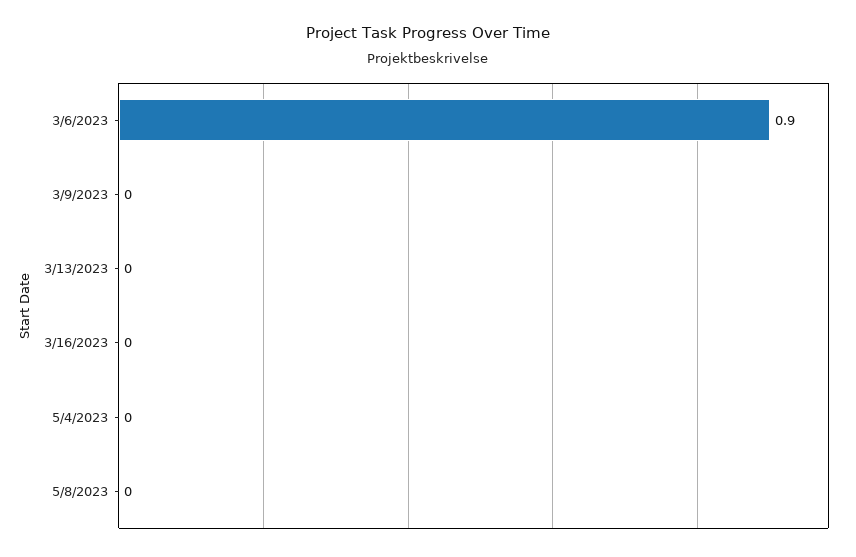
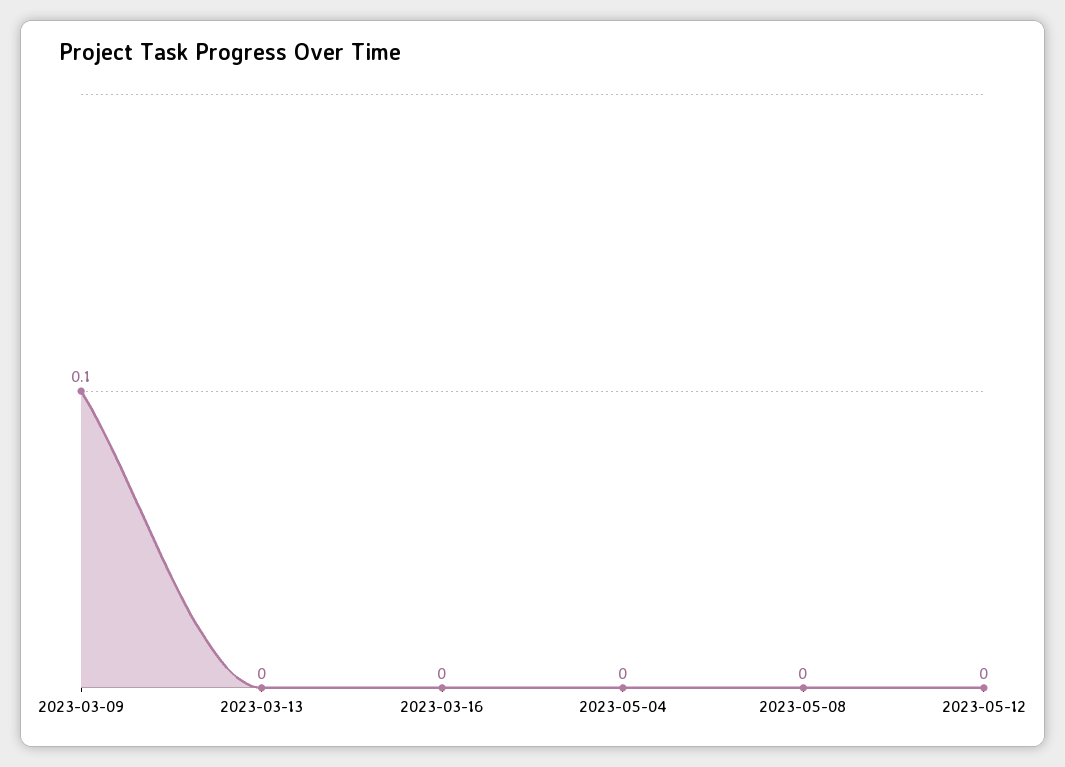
3/6/2023: 0.9 -> none
3/9/2023: 0 -> 0.1
2023-05-12: none -> 0

